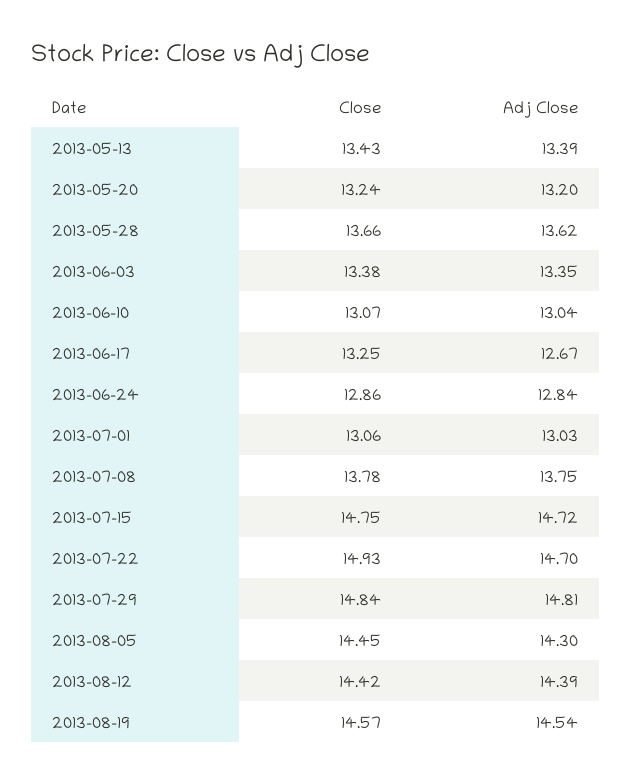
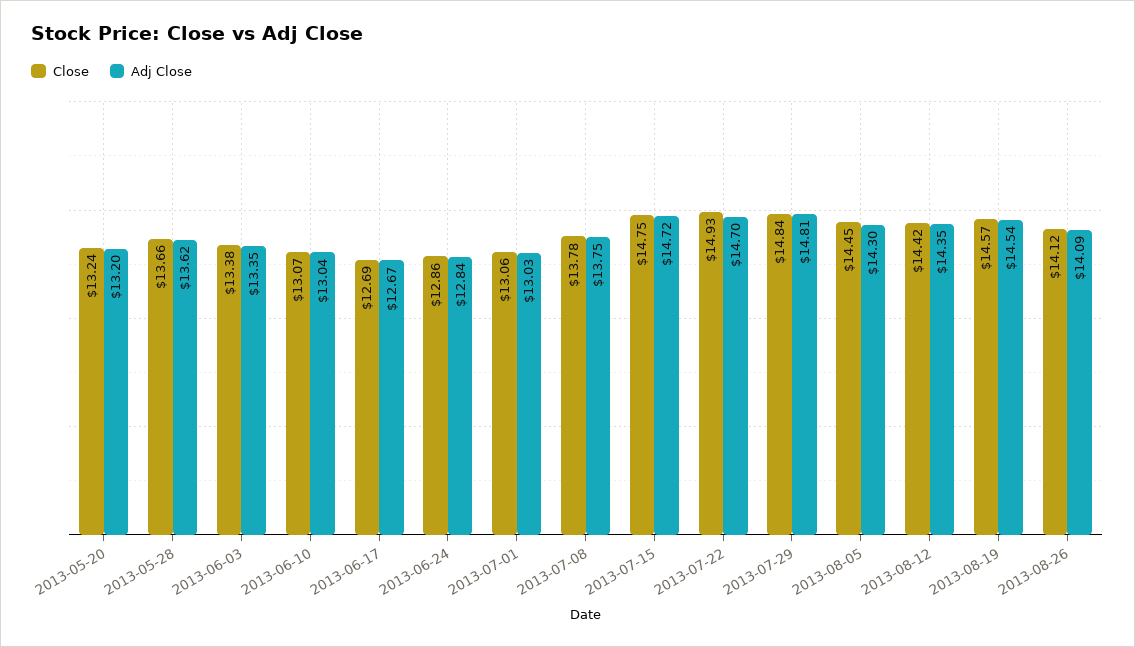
Close, 2013-05-13: 13.43 -> none
Adj Close, 2013-05-13: 13.39 -> none
Close, 2013-06-17: 13.25 -> 12.69
Adj Close, 2013-08-12: 14.39 -> 14.35
Close, 2013-08-26: none -> 14.12
Adj Close, 2013-08-26: none -> 14.09

